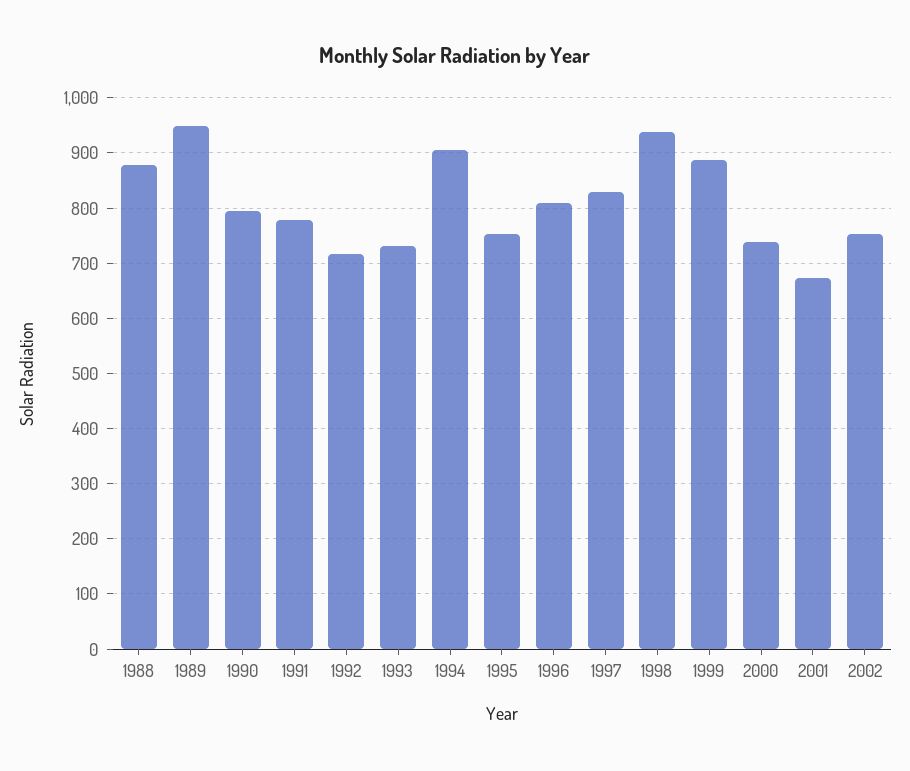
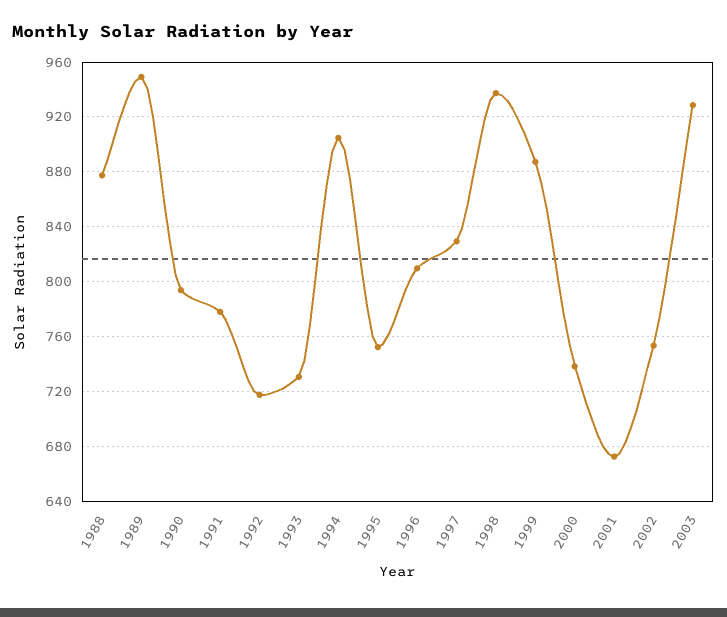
2003: none -> 930

